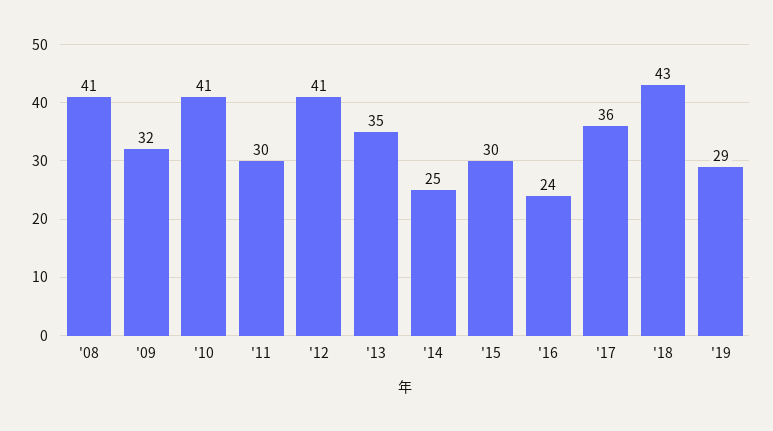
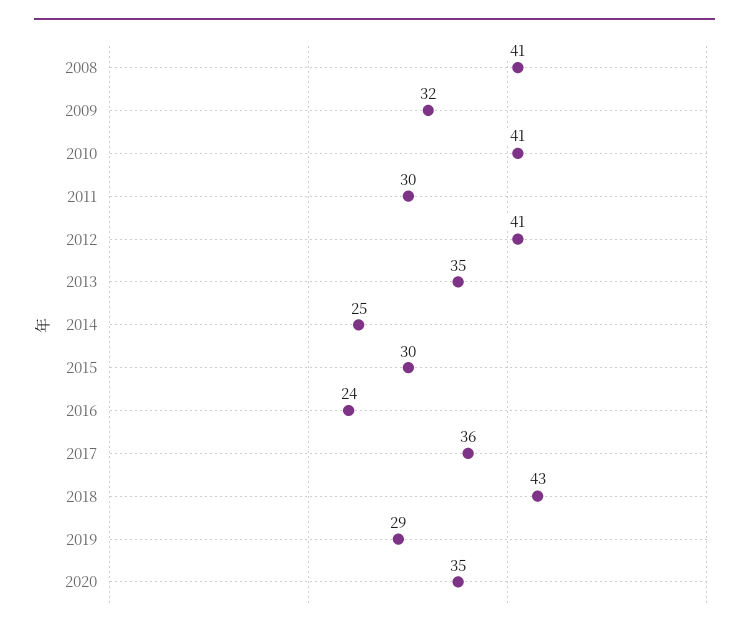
2020: none -> 35

